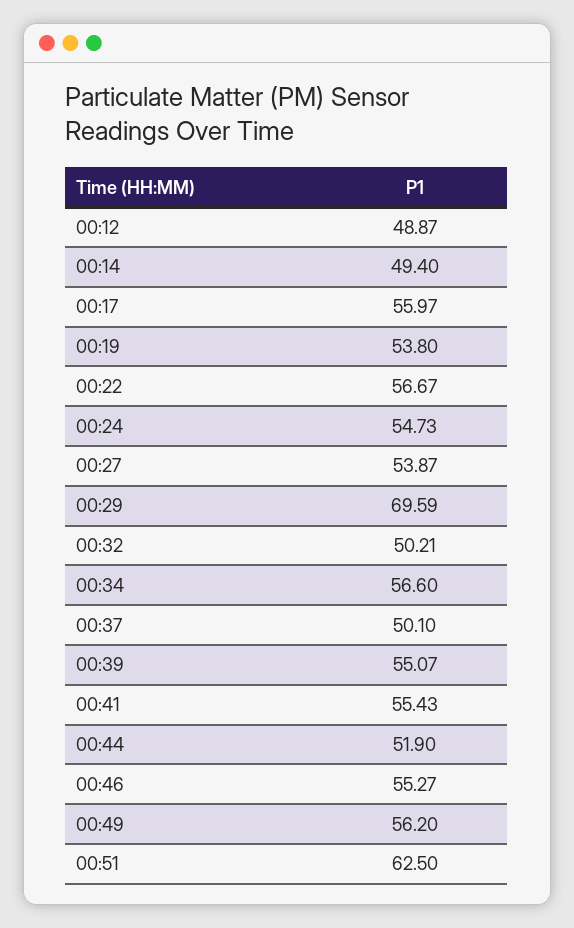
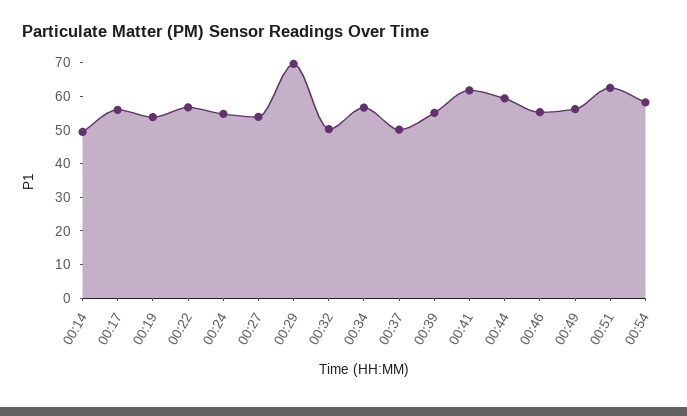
00:12: 48.87 -> none
00:41: 55.43 -> 62.5
00:44: 51.9 -> 60
00:54: none -> 57.5

